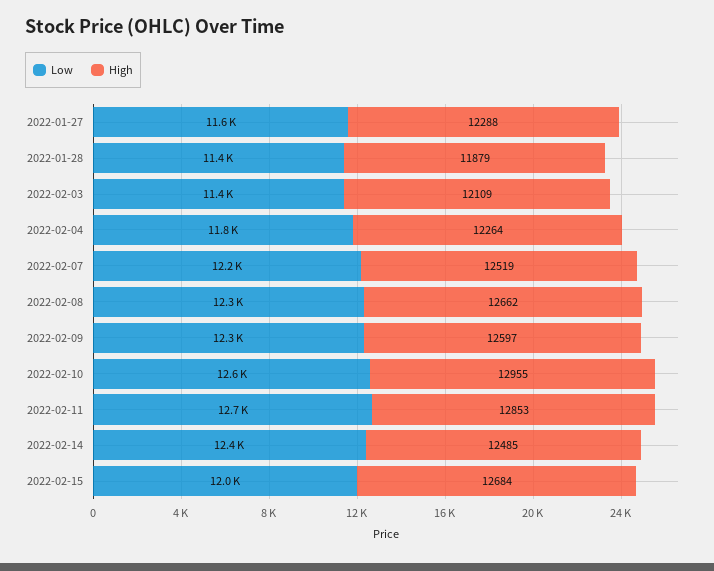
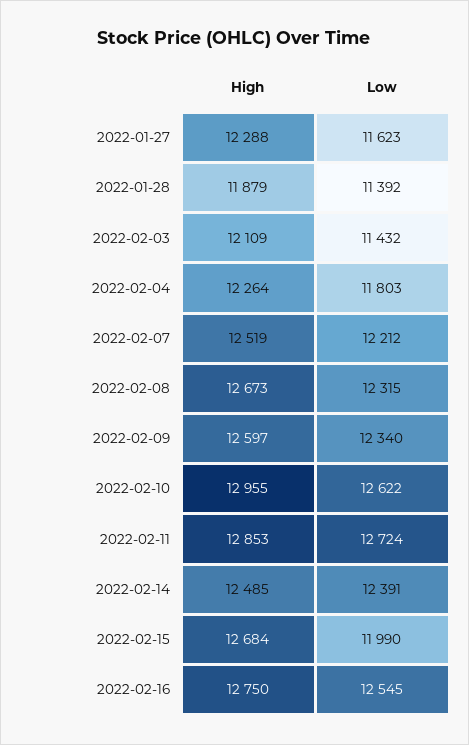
High, 2022-02-08: 12662 -> 12673
High, 2022-02-16: none -> 12750
Low, 2022-02-16: none -> 12545

